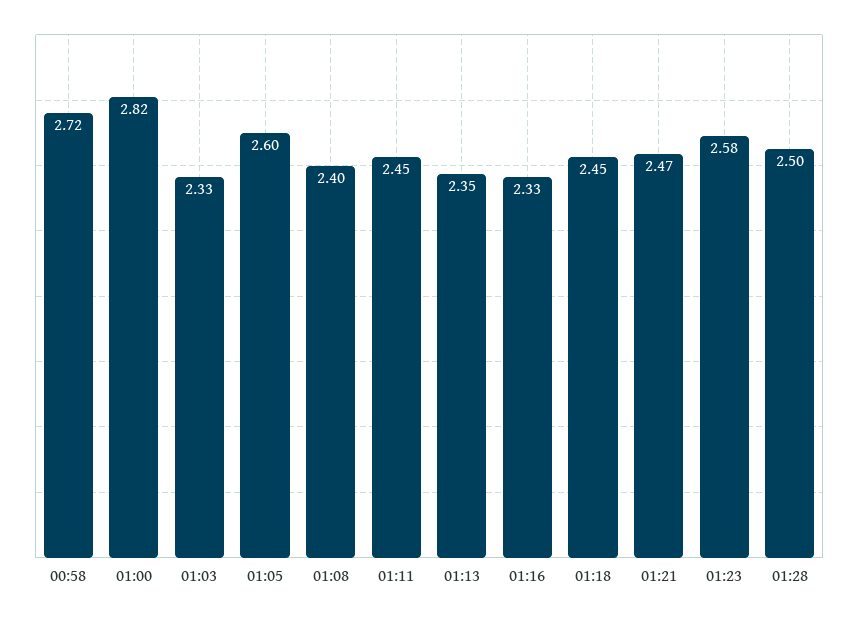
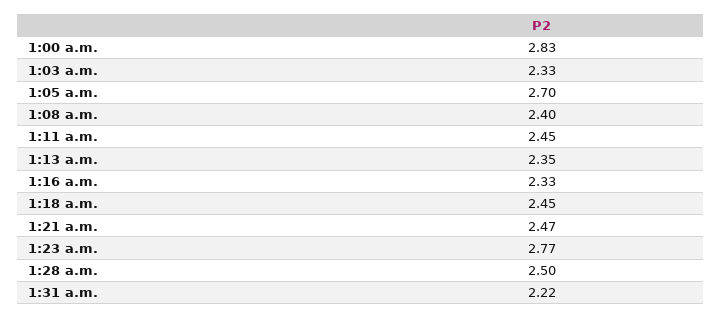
00:58: 2.72 -> none
01:00: 2.82 -> 2.83
01:05: 2.6 -> 2.7
01:23: 2.58 -> 2.77
1:31 a.m.: none -> 2.22

